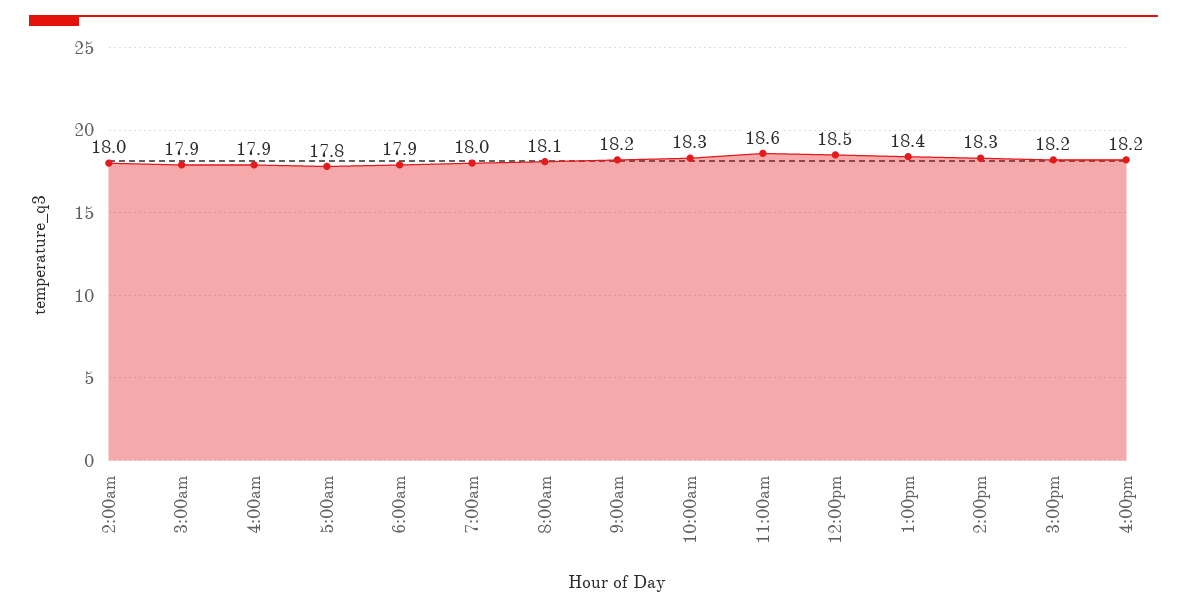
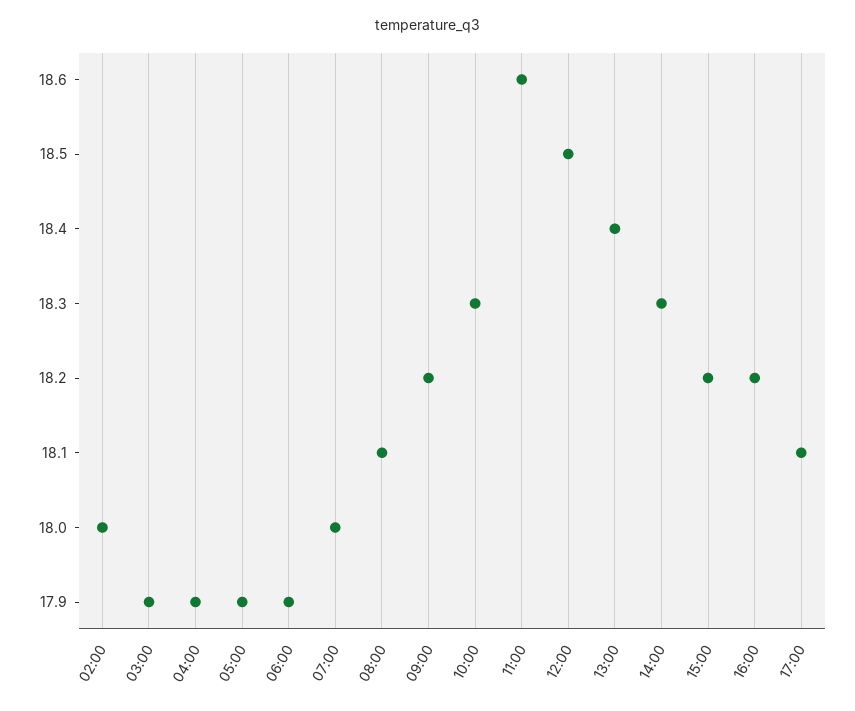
5:00am: 17.8 -> 17.9
17:00: none -> 18.1

